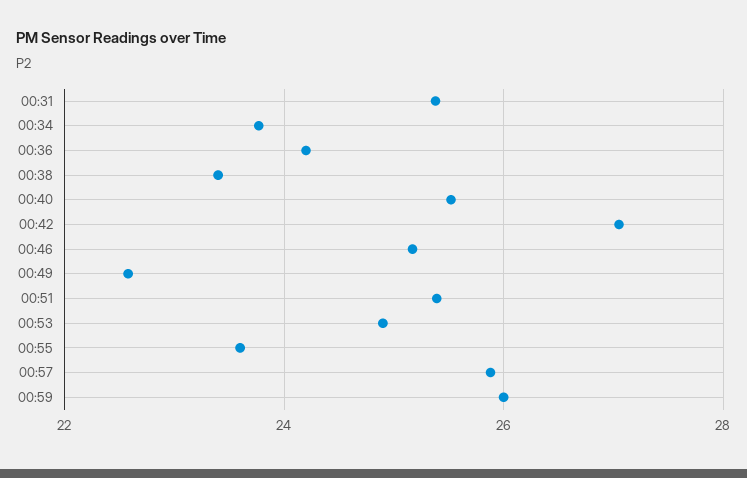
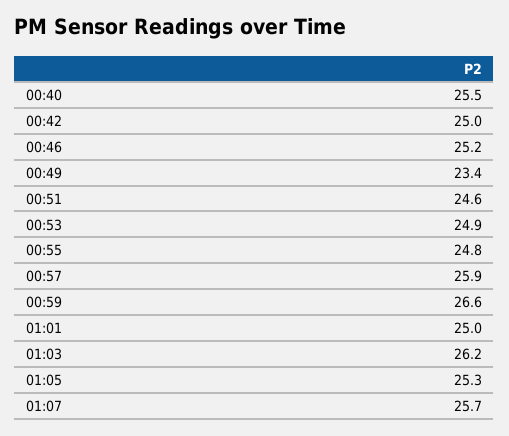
00:31: 25.4 -> none
00:34: 23.8 -> none
00:36: 24.2 -> none
00:38: 23.4 -> none
00:42: 27 -> 25
00:49: 22.6 -> 23.4
00:51: 25.4 -> 24.6
00:55: 23.6 -> 24.8
00:59: 26 -> 26.6
01:01: none -> 25
01:03: none -> 26.2
01:05: none -> 25.3
01:07: none -> 25.7

